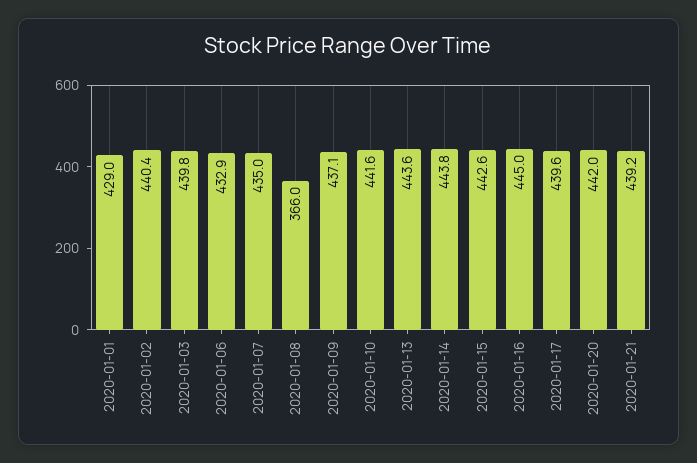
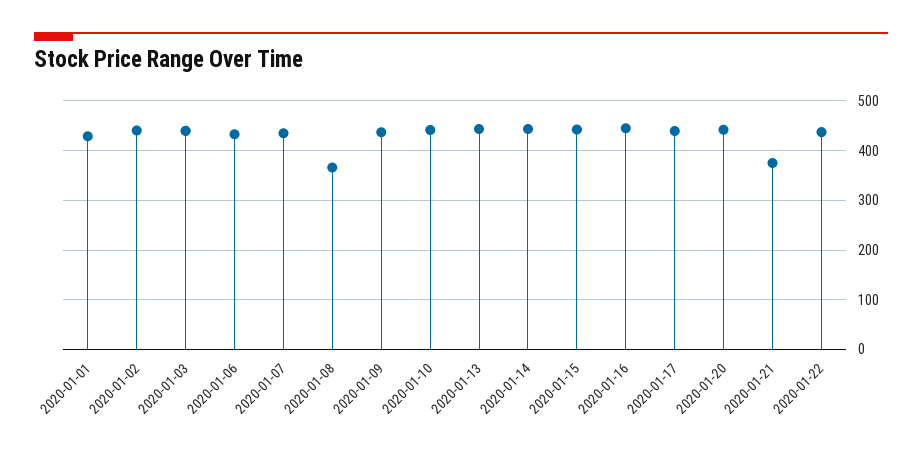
2020-01-21: 439.2 -> 380
2020-01-22: none -> 440

